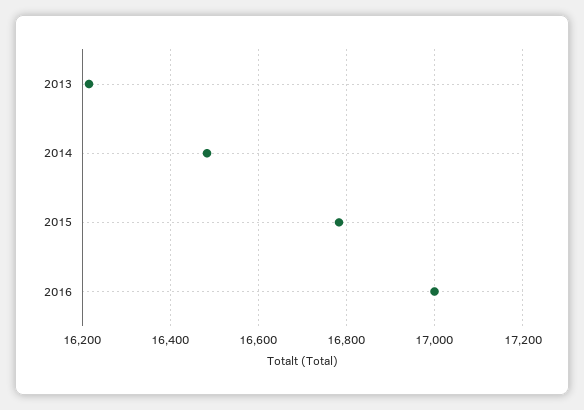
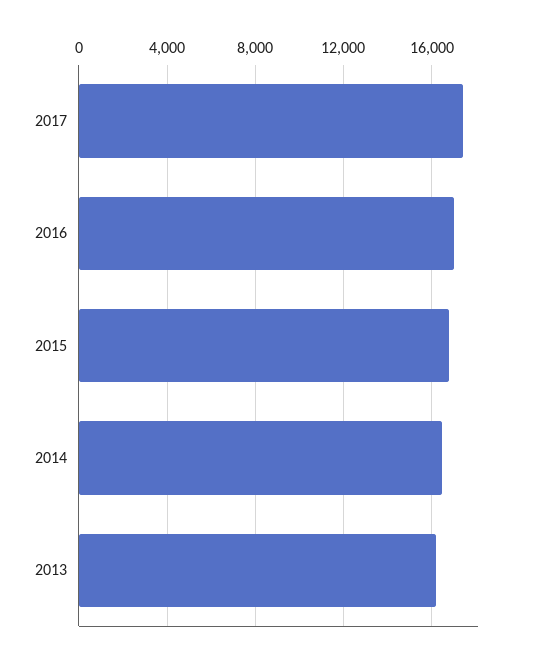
2017: none -> 17500

